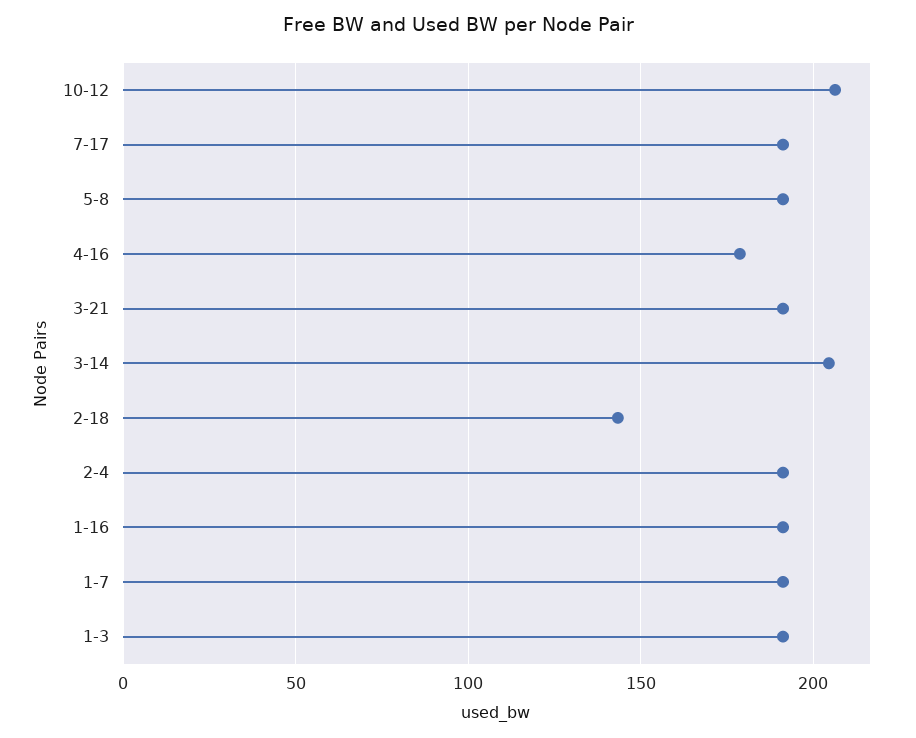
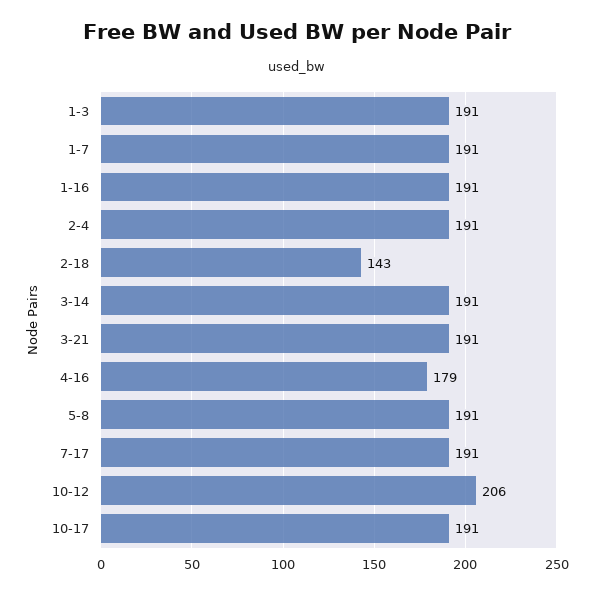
3-14: 205 -> 191
10-17: none -> 191

